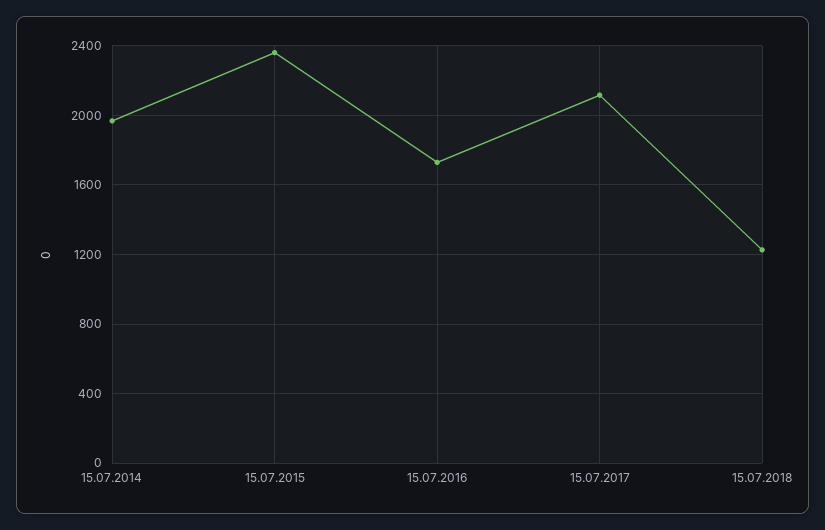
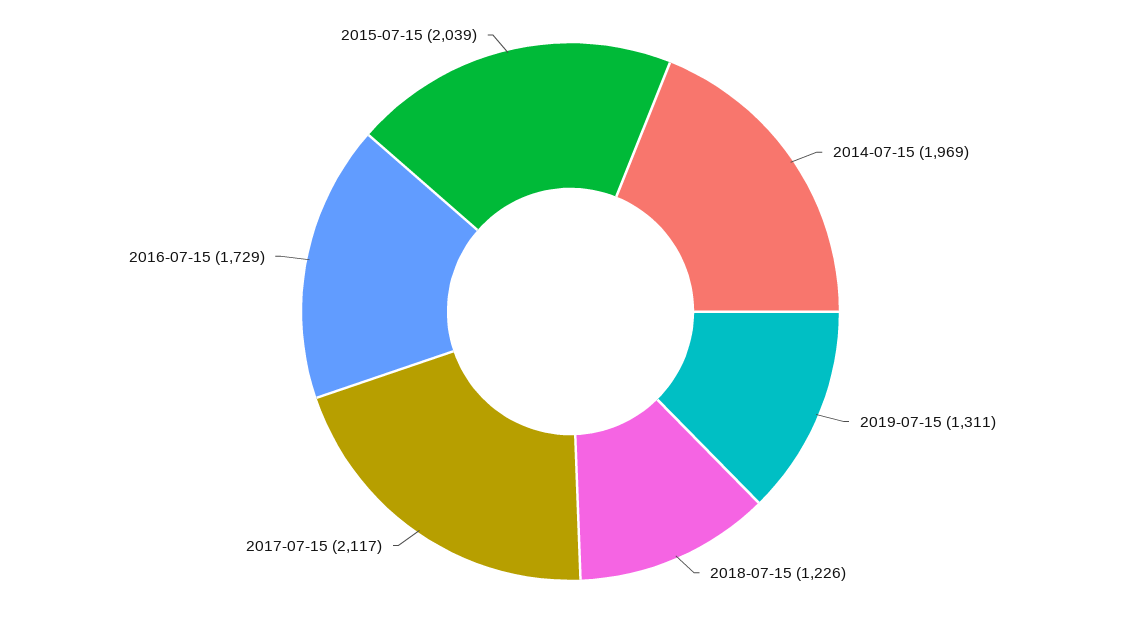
15.07.2015: 2350 -> 2039
2019-07-15: none -> 1311

